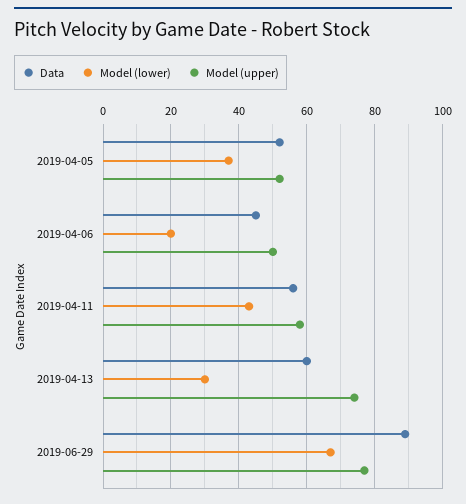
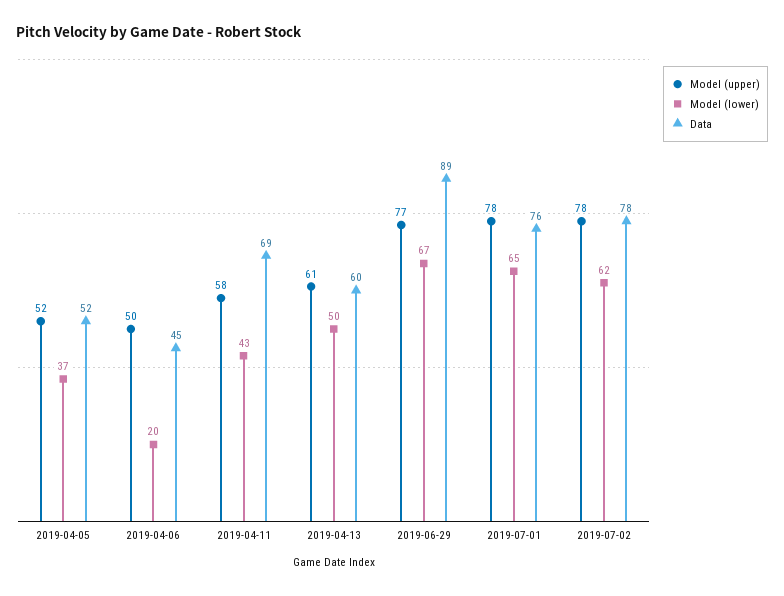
Data, 2019-04-11: 55 -> 69
Model (lower), 2019-04-13: 30 -> 50
Model (upper), 2019-04-13: 75 -> 61
Model (upper), 2019-07-01: none -> 78
Model (lower), 2019-07-01: none -> 65
Data, 2019-07-01: none -> 76
Model (upper), 2019-07-02: none -> 78
Model (lower), 2019-07-02: none -> 62
Data, 2019-07-02: none -> 78

